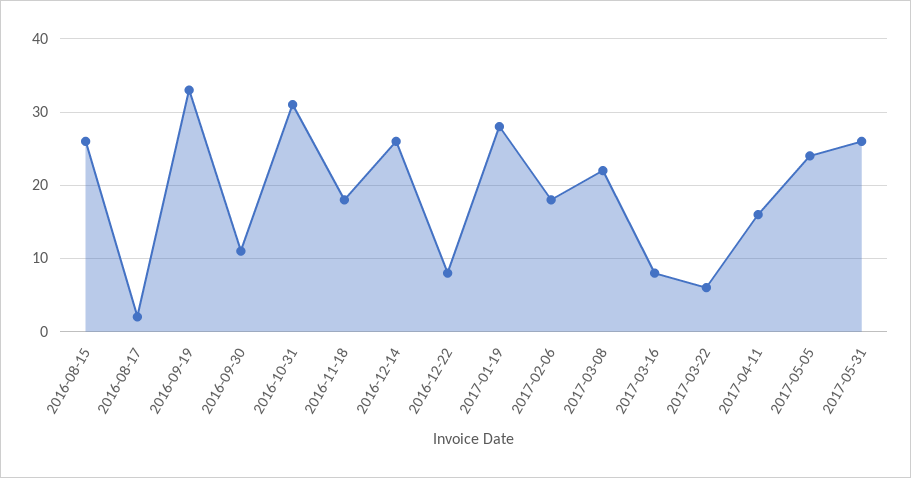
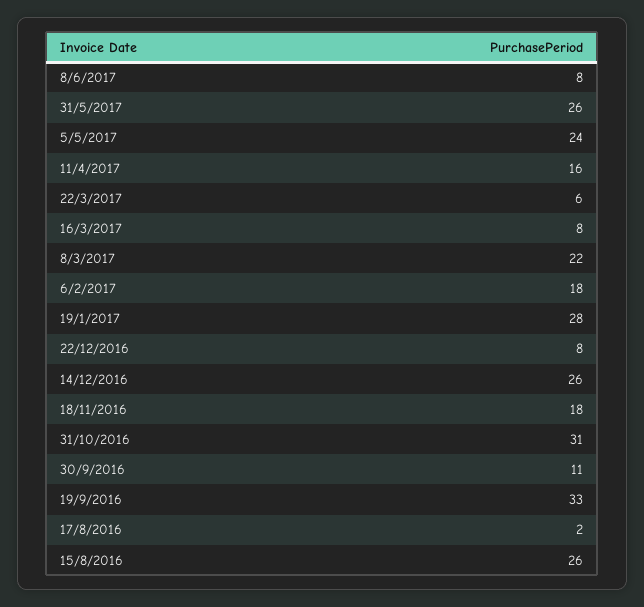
8/6/2017: none -> 8

